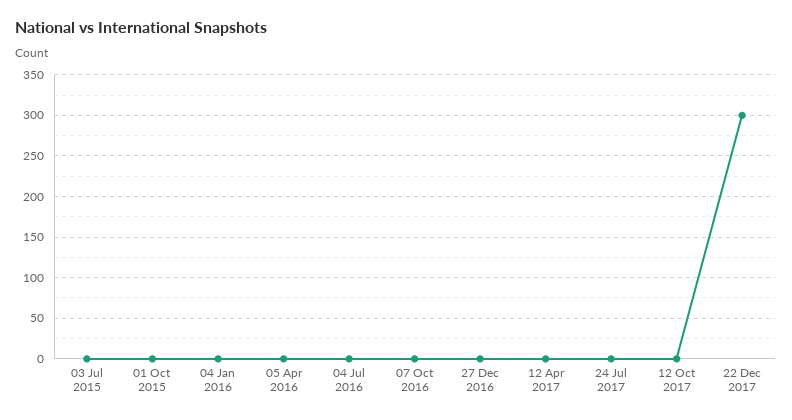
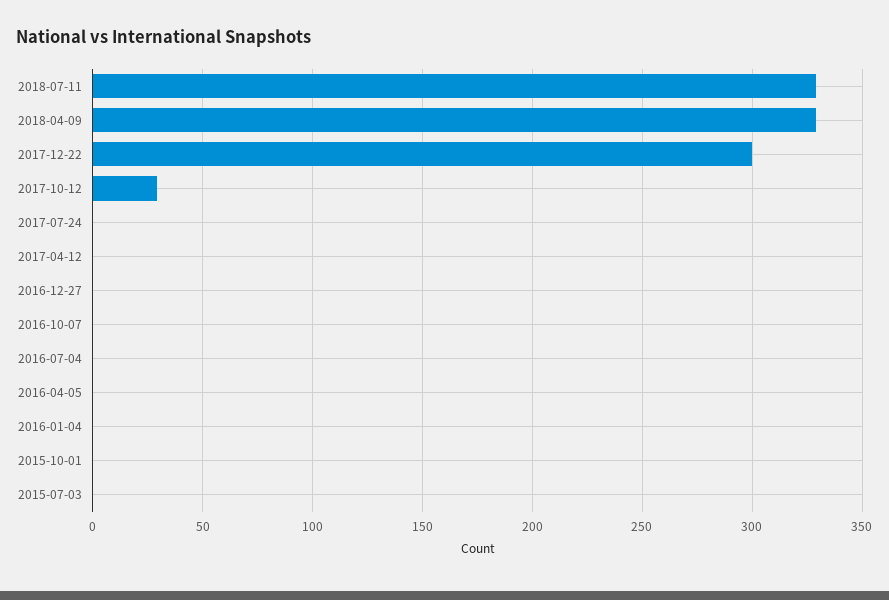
12 Oct 2017: 0 -> 30
2018-07-11: none -> 330
2018-04-09: none -> 330

